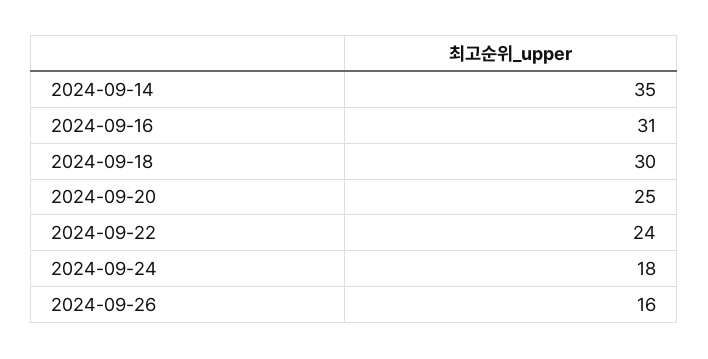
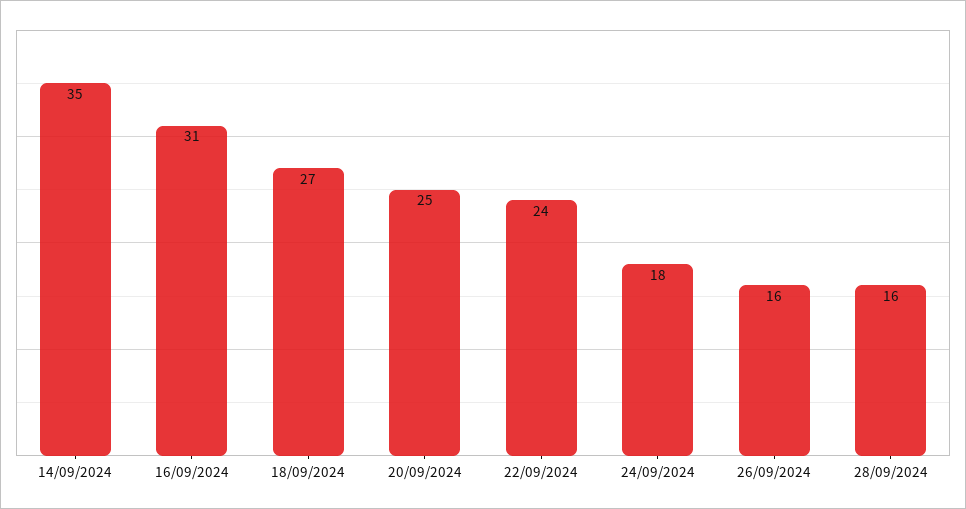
2024-09-18: 30 -> 27
28/09/2024: none -> 16

